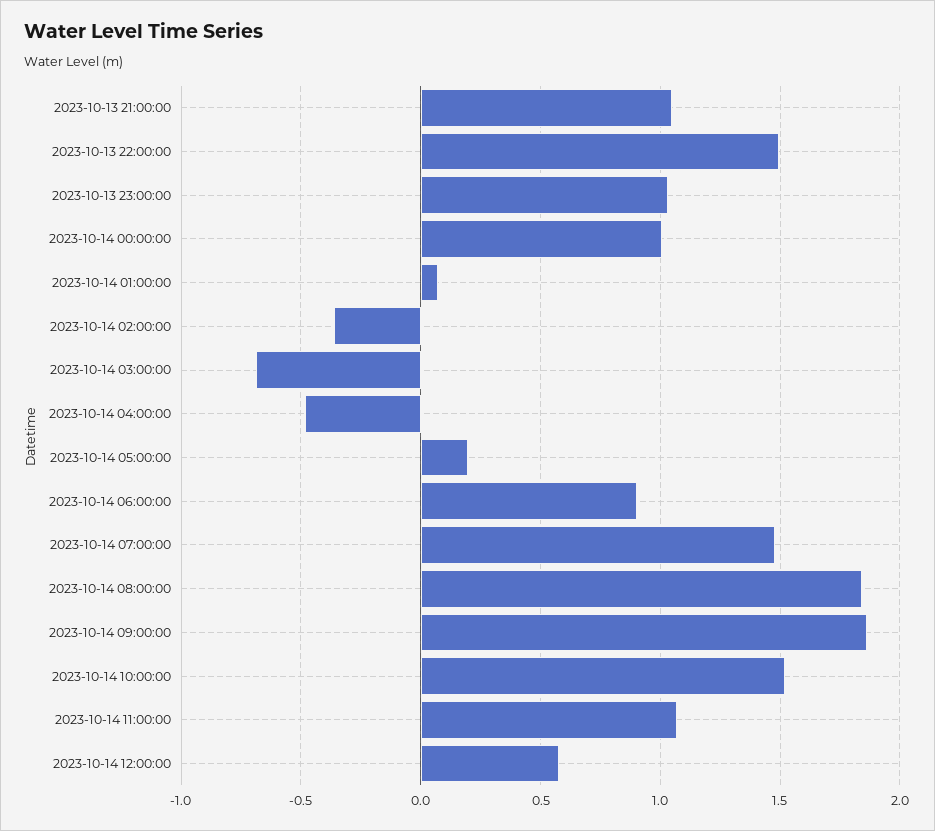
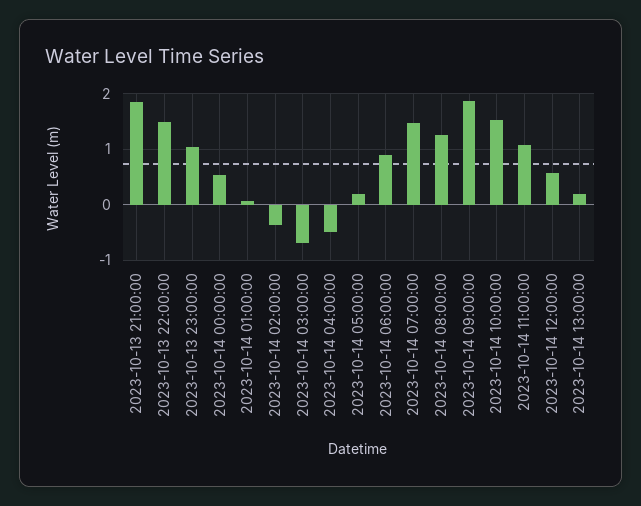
2023-10-13 21:00:00: 1.05 -> 1.8
2023-10-14 00:00:00: 1 -> 0.6
2023-10-14 08:00:00: 1.85 -> 1.2
2023-10-14 13:00:00: none -> 0.2

